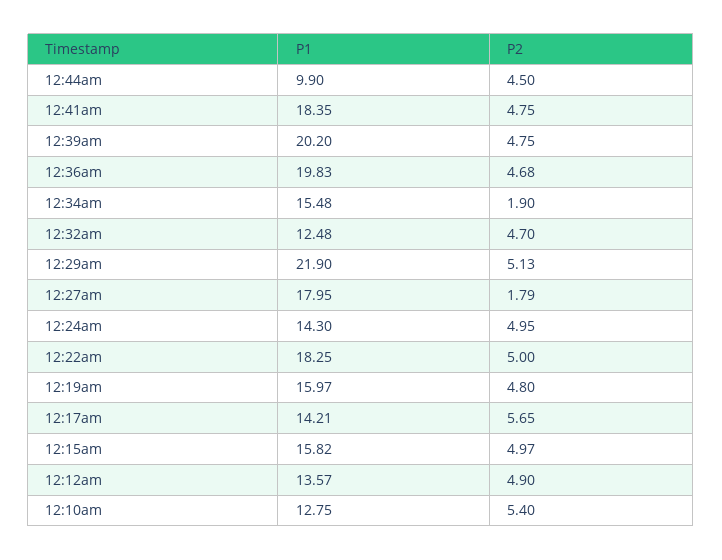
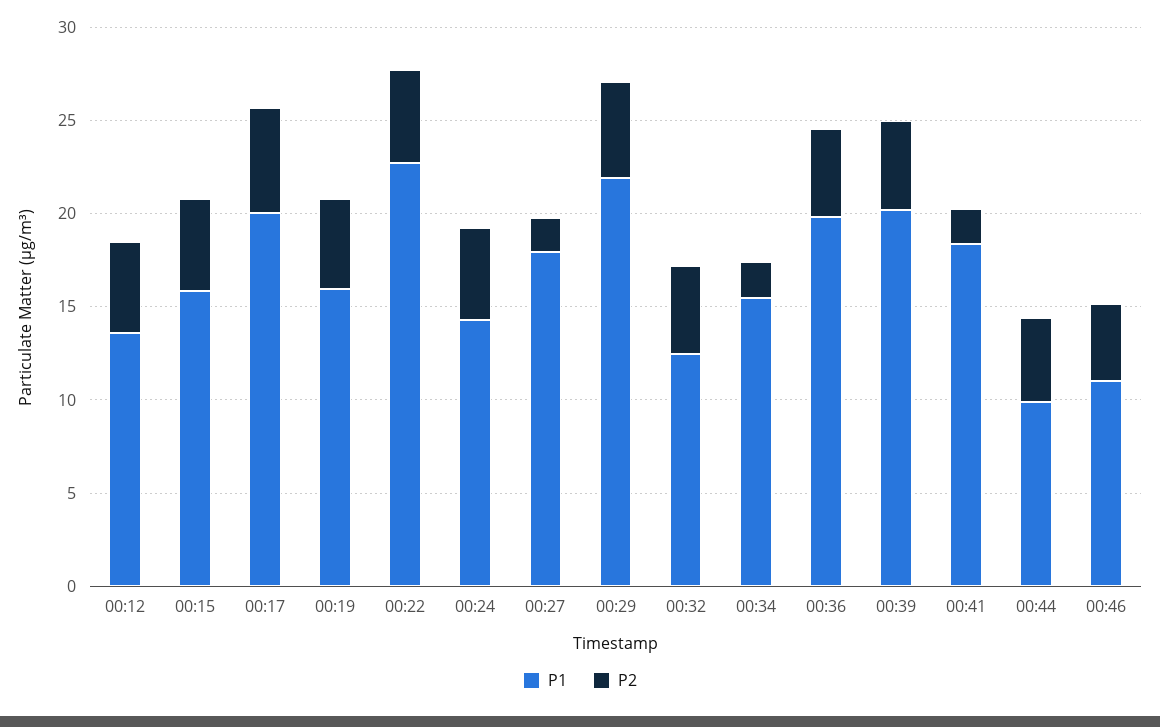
P2, 12:41am: 4.75 -> 2
P1, 12:22am: 18.25 -> 23
P1, 12:17am: 14.21 -> 20
P1, 12:10am: 12.75 -> none
P2, 12:10am: 5.4 -> none
P1, 00:46: none -> 11
P2, 00:46: none -> 4

